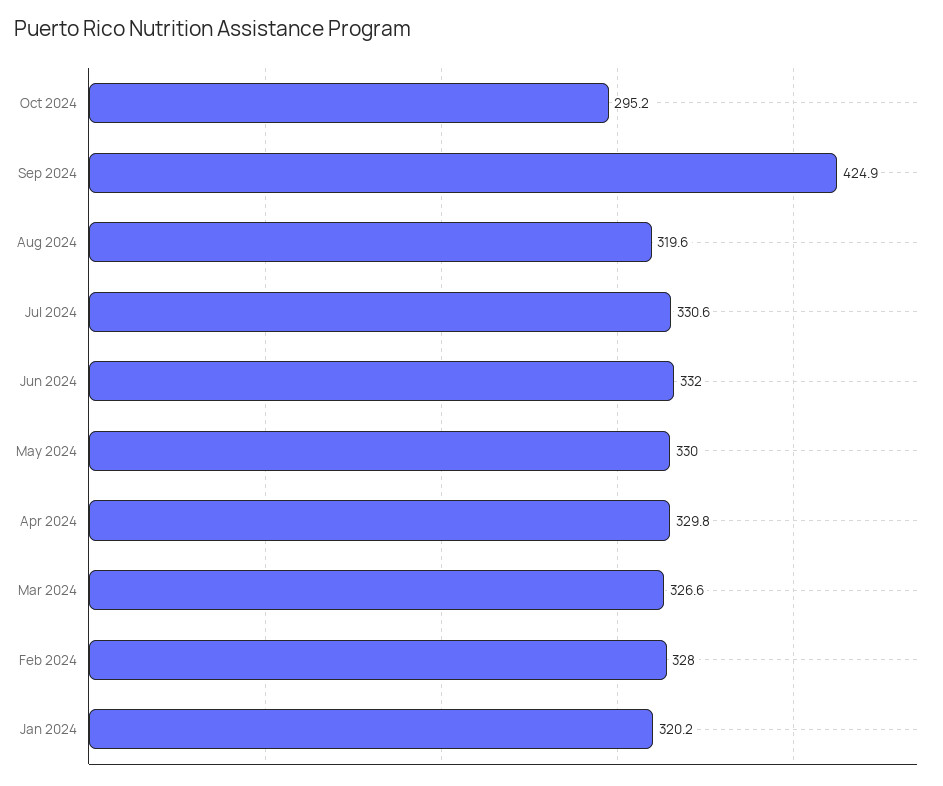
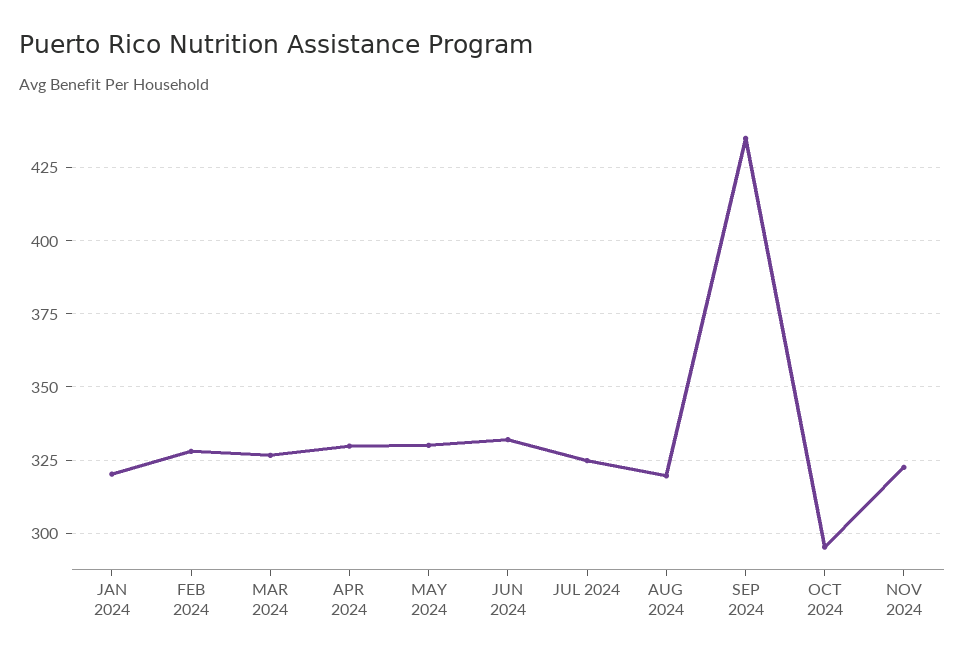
Sep 2024: 424.9 -> 435
Jul 2024: 330.6 -> 325
NOV 2024: none -> 322.5

